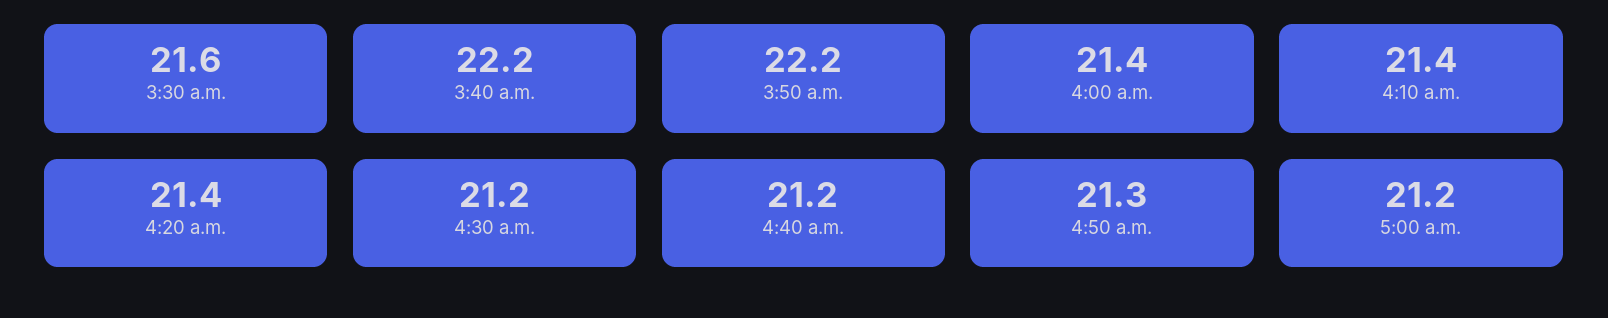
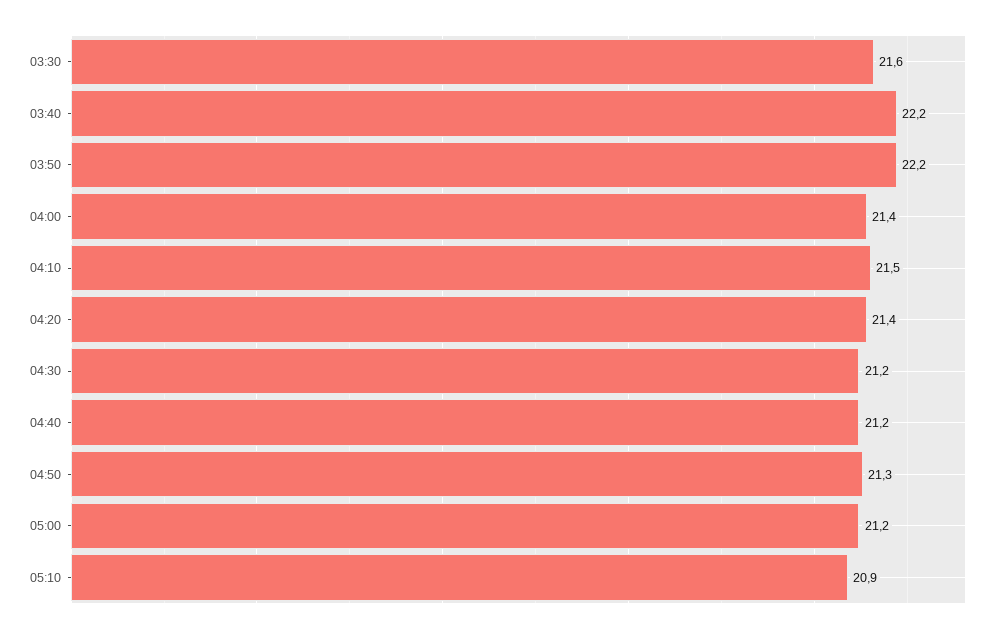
4:10 a.m.: 21.4 -> 21.5
05:10: none -> 20.9

